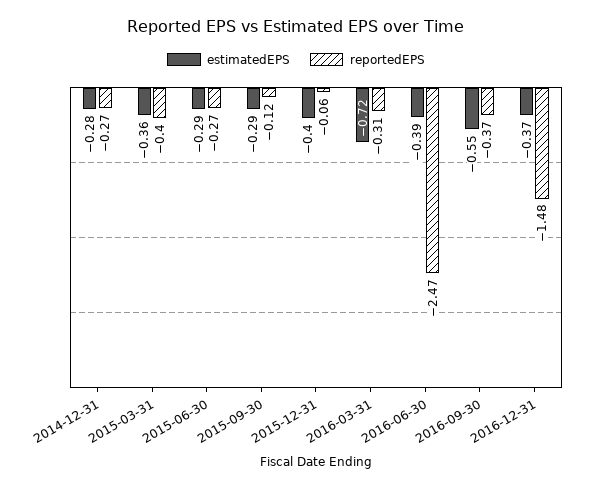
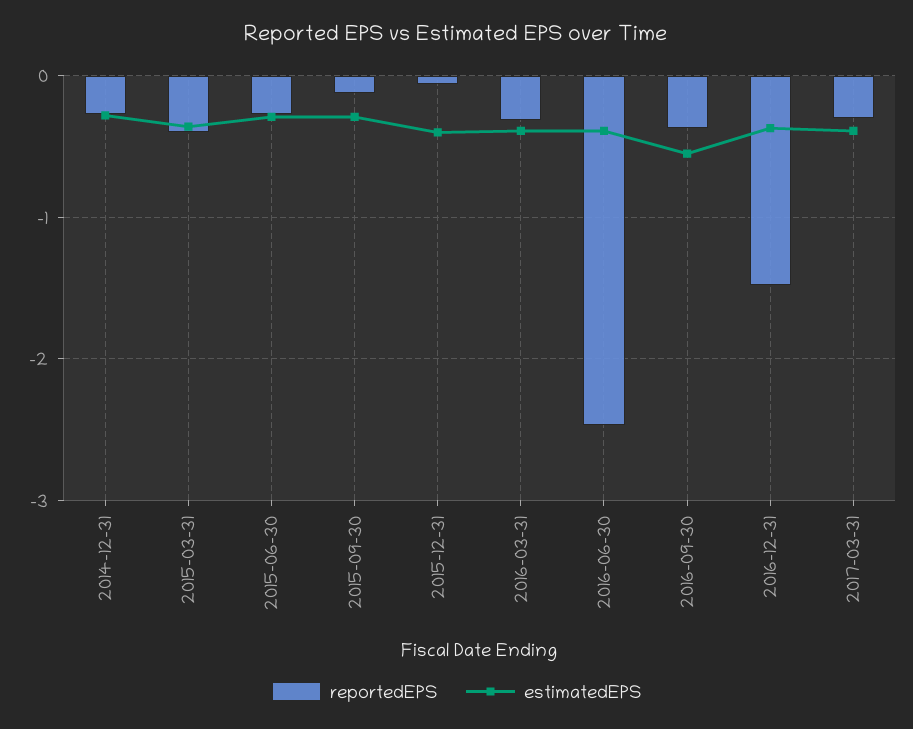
estimatedEPS, 2016-03-31: -0.72 -> -0.4
reportedEPS, 2017-03-31: none -> -0.3
estimatedEPS, 2017-03-31: none -> -0.4

